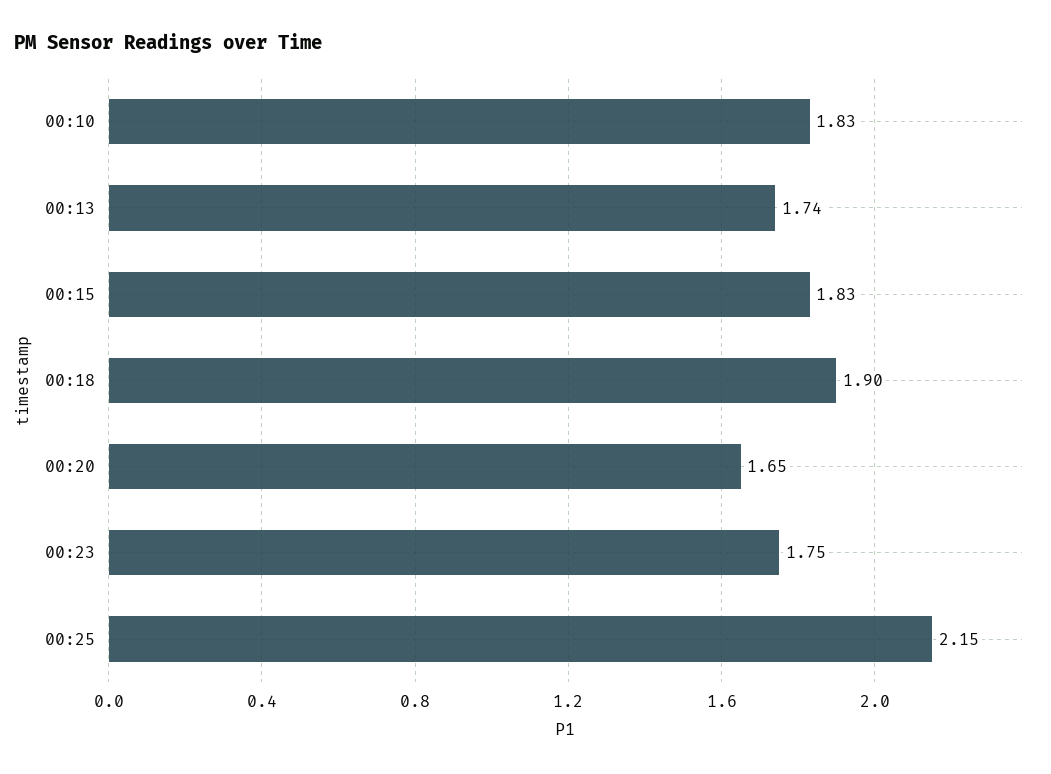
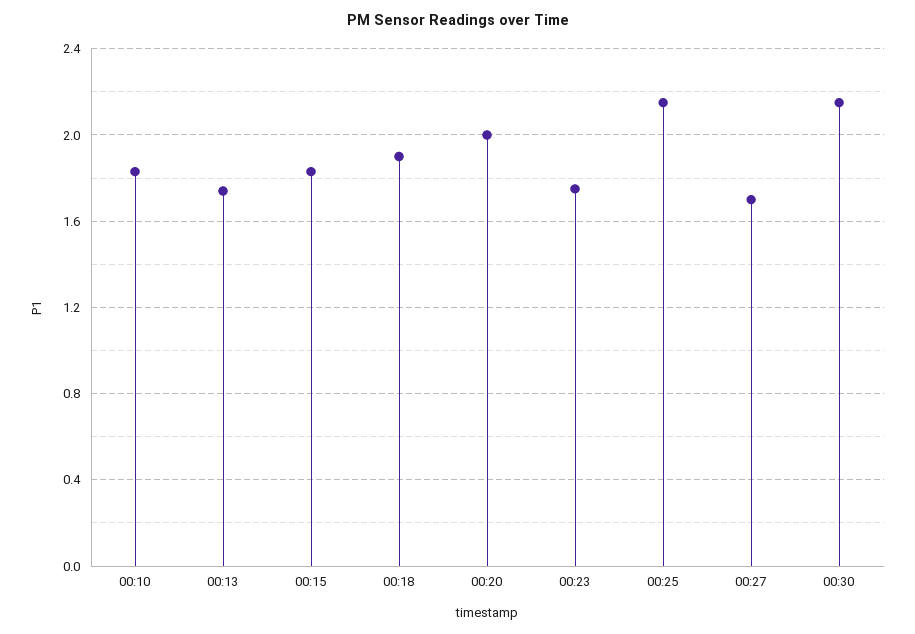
00:20: 1.65 -> 2
00:27: none -> 1.7
00:30: none -> 2.15

